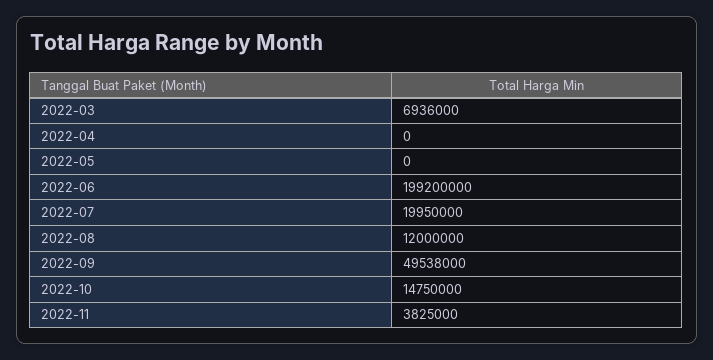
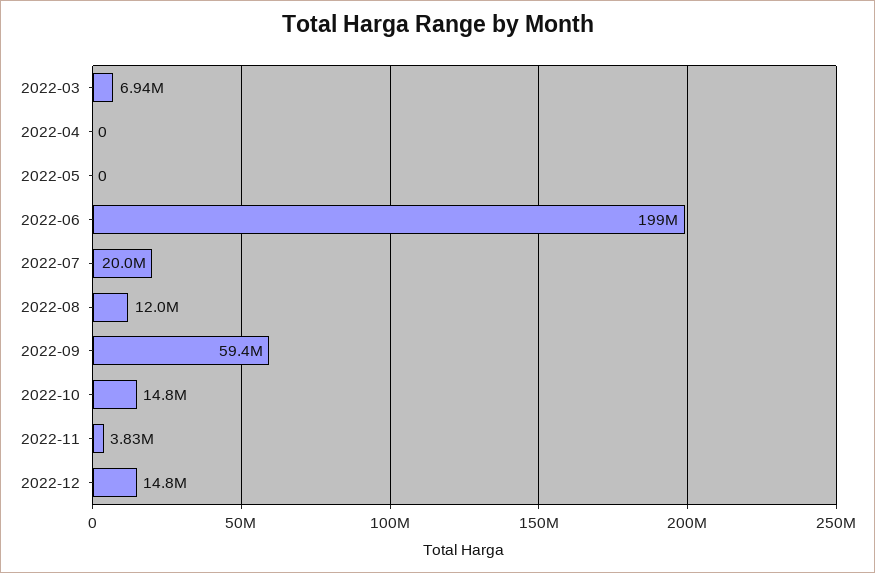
2022-09: 49538000 -> 59400000
2022-12: none -> 14800000

